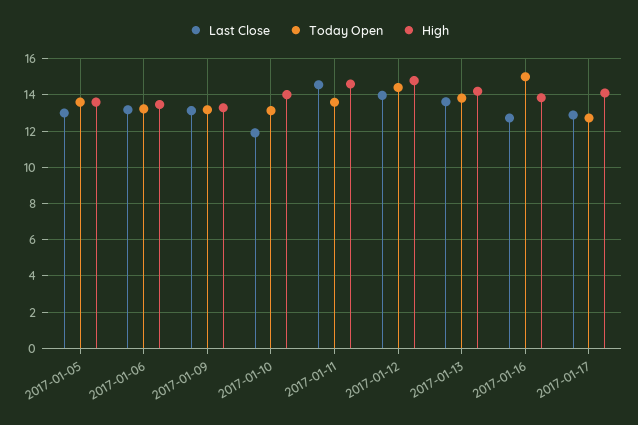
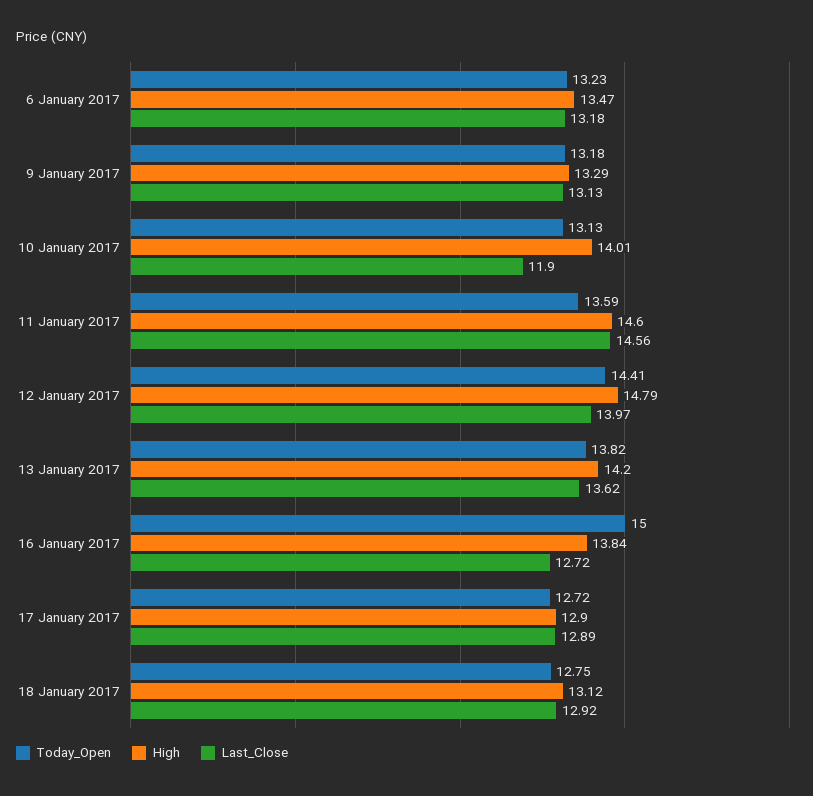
Last Close, 2017-01-05: 13 -> none
Today Open, 2017-01-05: 13.5 -> none
High, 2017-01-05: 13.5 -> none
High, 2017-01-17: 14 -> 12.9
Today Open, 18 January 2017: none -> 12.75
High, 18 January 2017: none -> 13.12
Last Close, 18 January 2017: none -> 12.92

